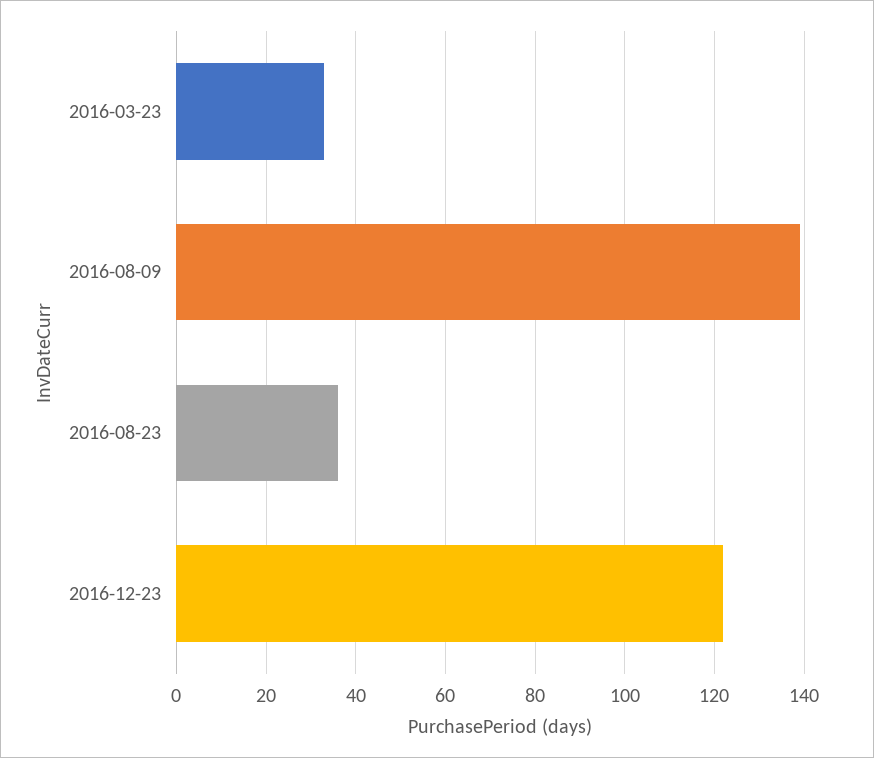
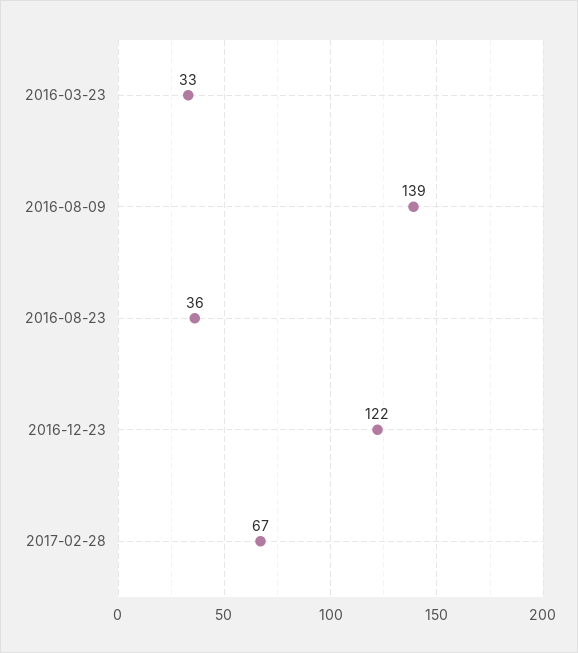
2017-02-28: none -> 67

